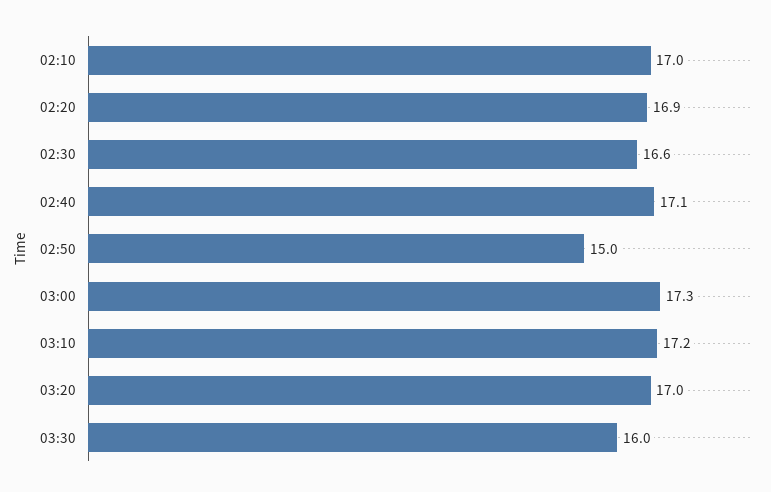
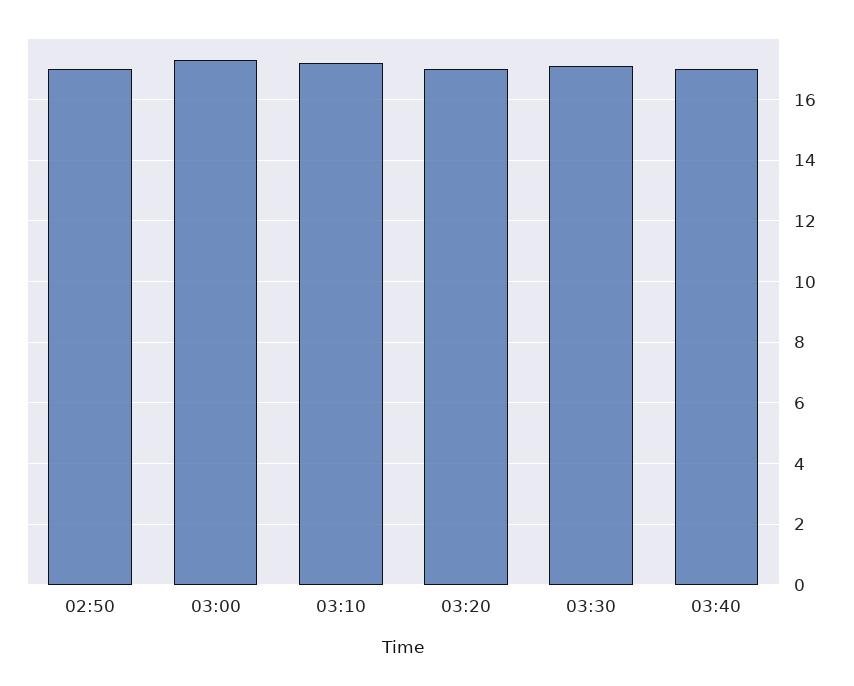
02:10: 17 -> none
02:20: 16.9 -> none
02:30: 16.6 -> none
02:40: 17.1 -> none
02:50: 15 -> 17
03:30: 16 -> 17
03:40: none -> 17

